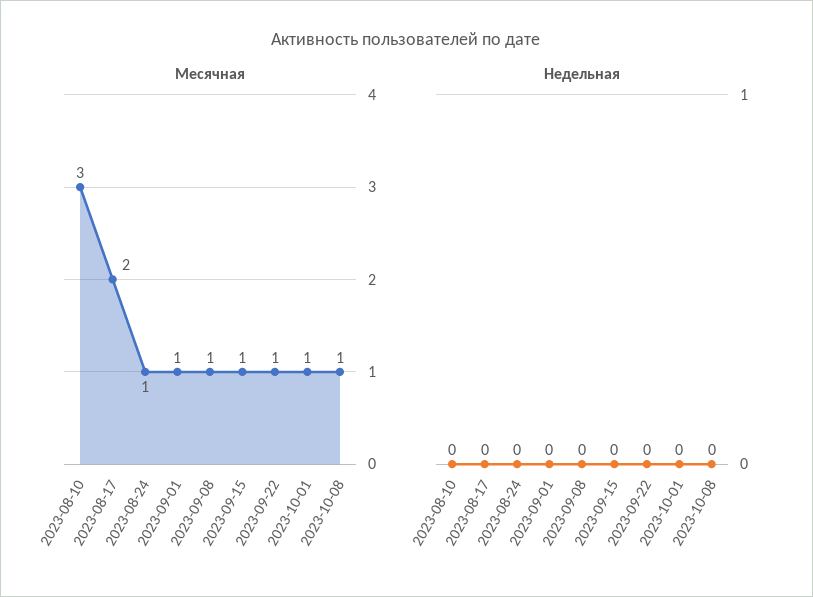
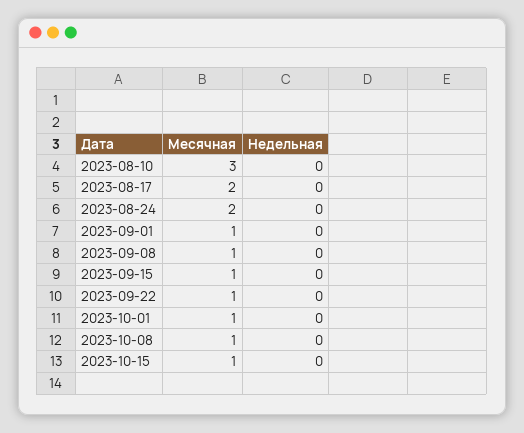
Месячная, 2023-08-24: 1 -> 2
Месячная, 2023-10-15: none -> 1
Недельная, 2023-10-15: none -> 0

